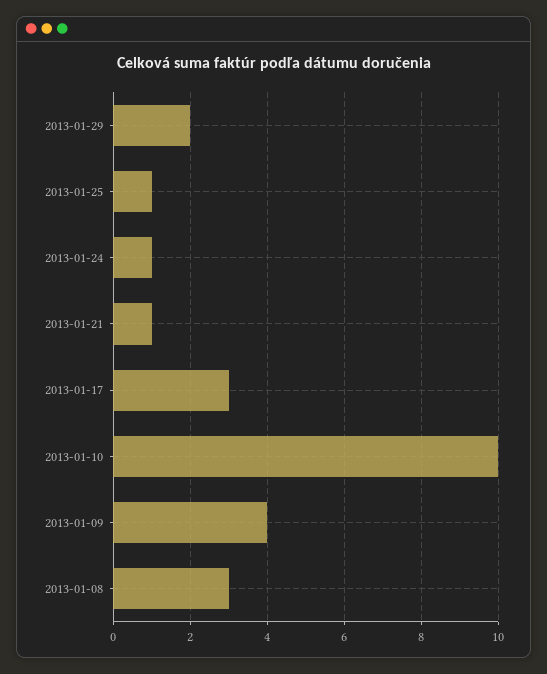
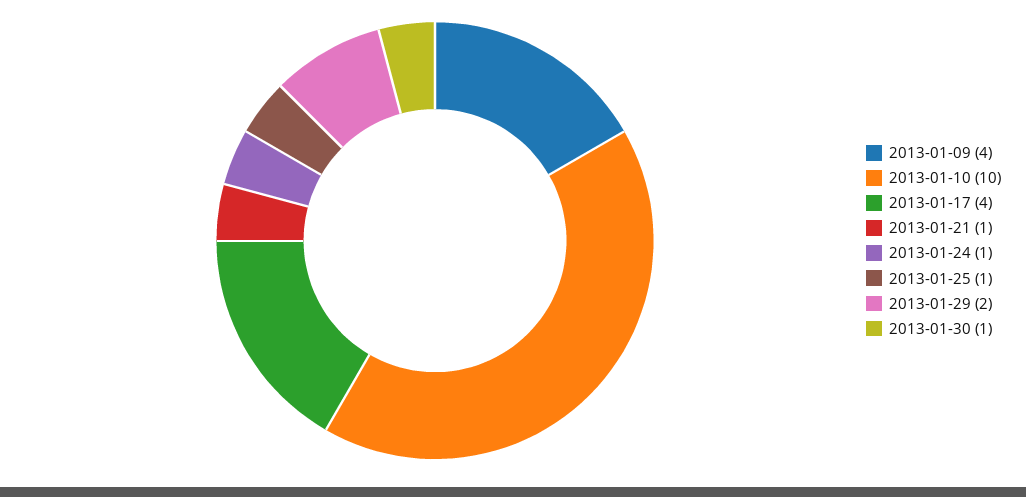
2013-01-17: 3 -> 4
2013-01-08: 3 -> none
2013-01-30: none -> 1

